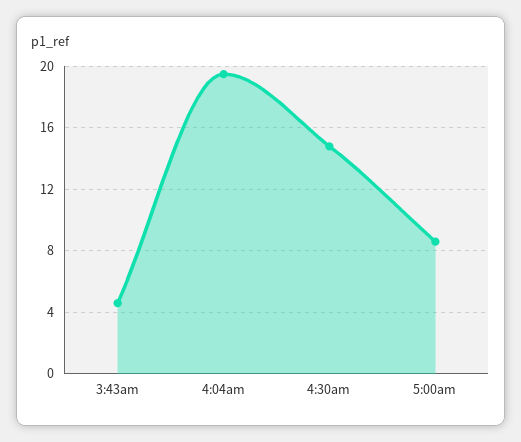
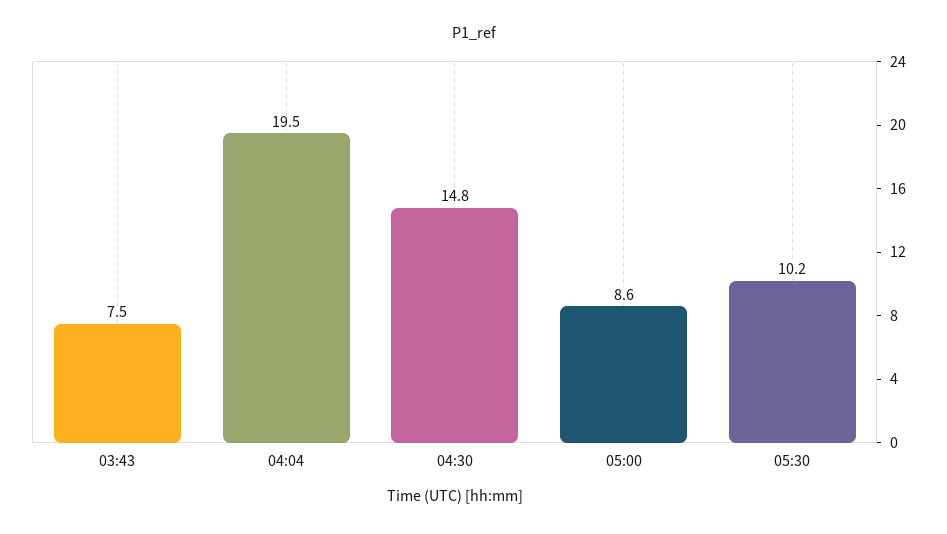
3:43am: 4.5 -> 7.5
05:30: none -> 10.2

